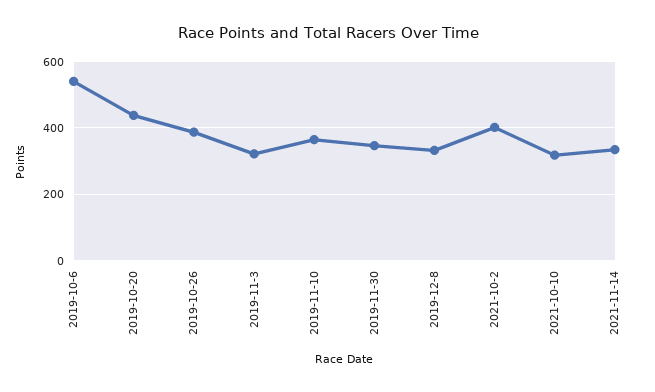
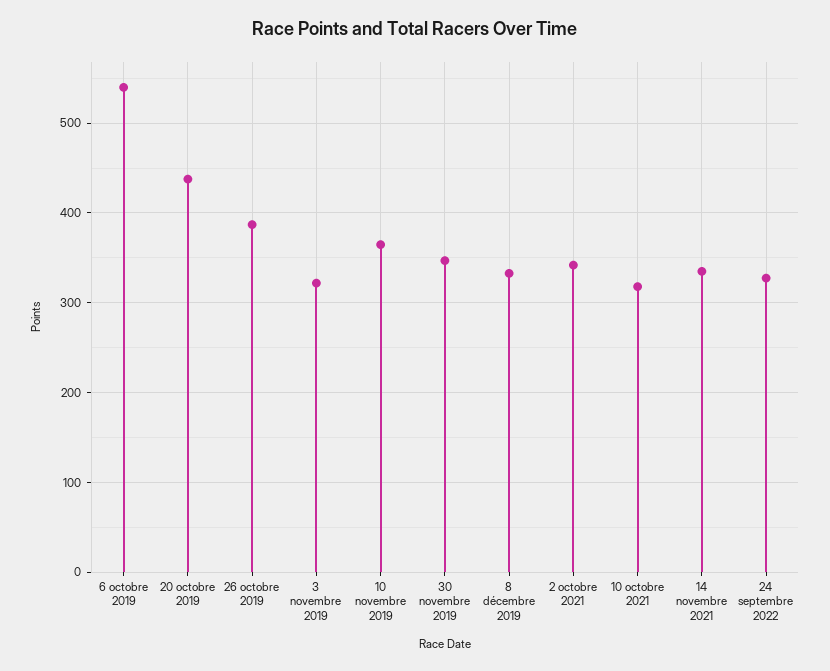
2021-10-2: 400 -> 340
24 septembre 2022: none -> 330

